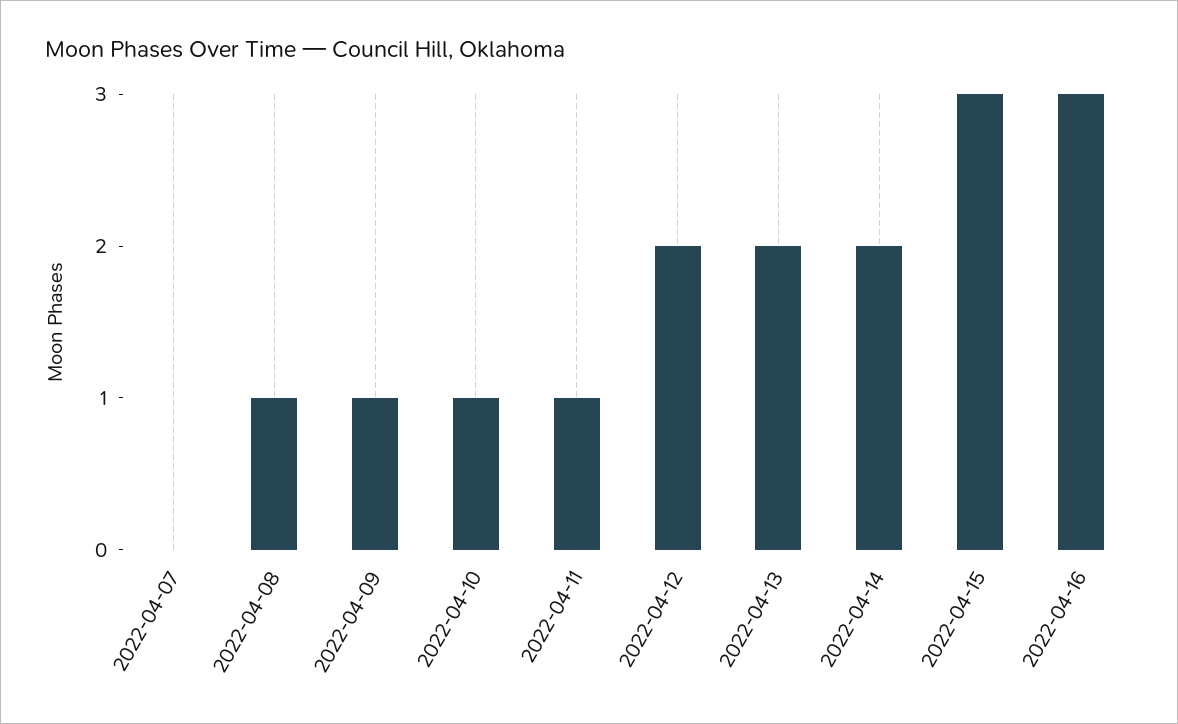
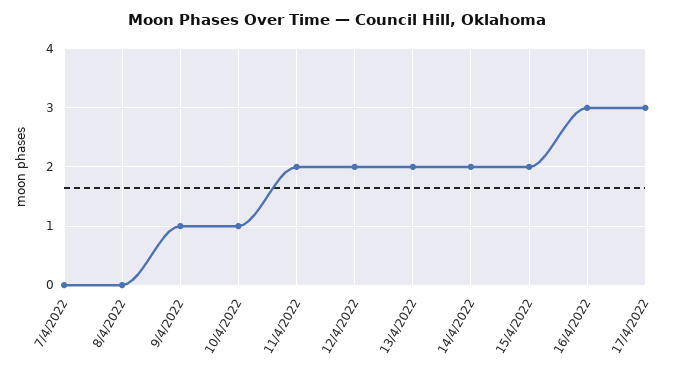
2022-04-08: 1 -> 0
2022-04-11: 1 -> 2
2022-04-15: 3 -> 2
17/4/2022: none -> 3

